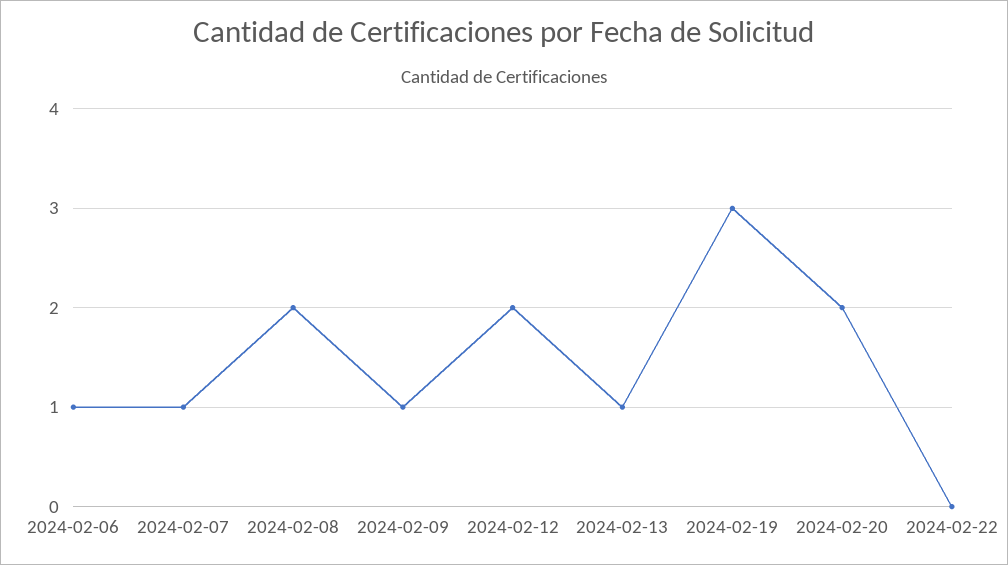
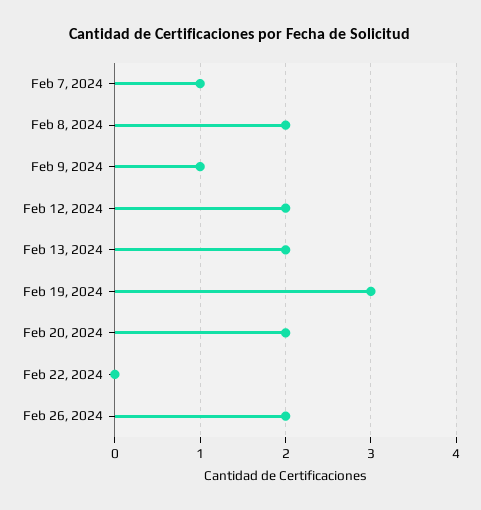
2024-02-06: 1 -> none
2024-02-13: 1 -> 2
Feb 26, 2024: none -> 2

